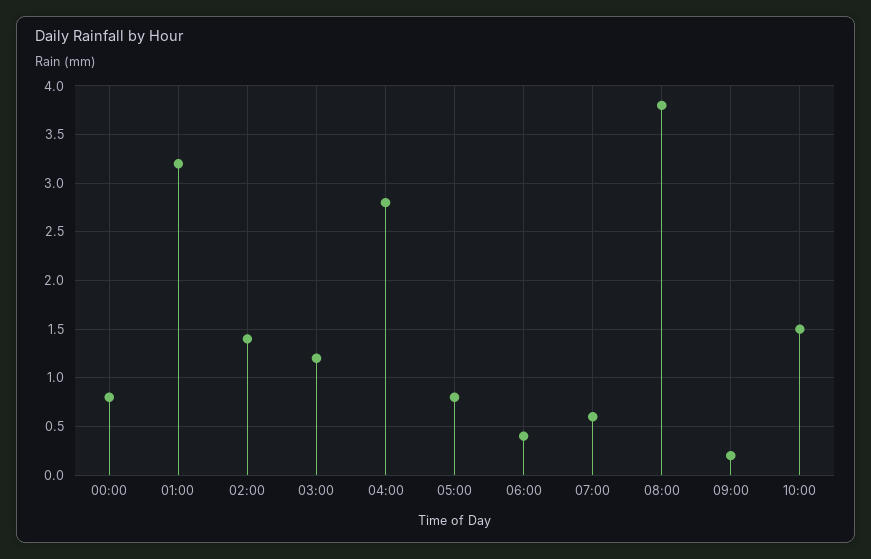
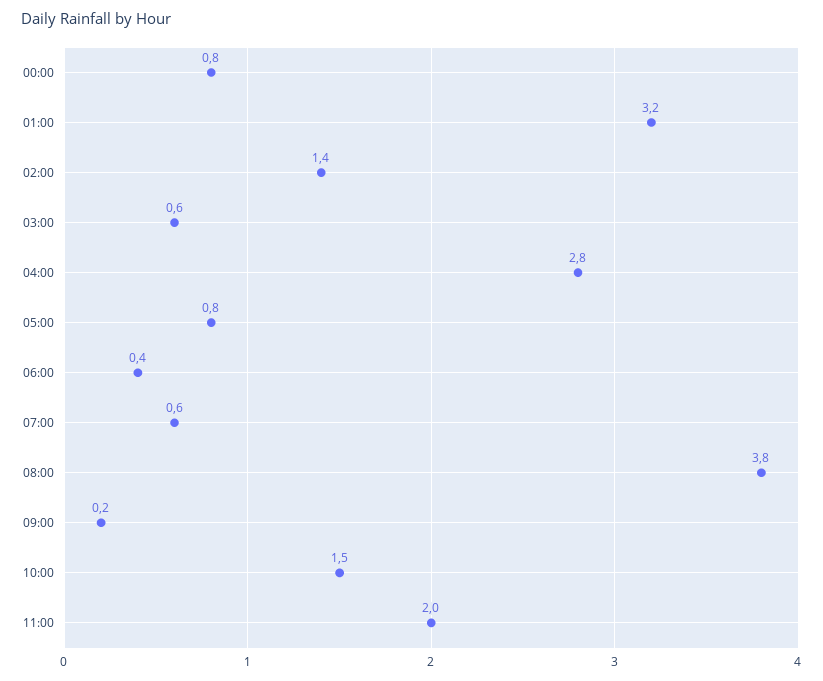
03:00: 1.2 -> 0.6
11:00: none -> 2

